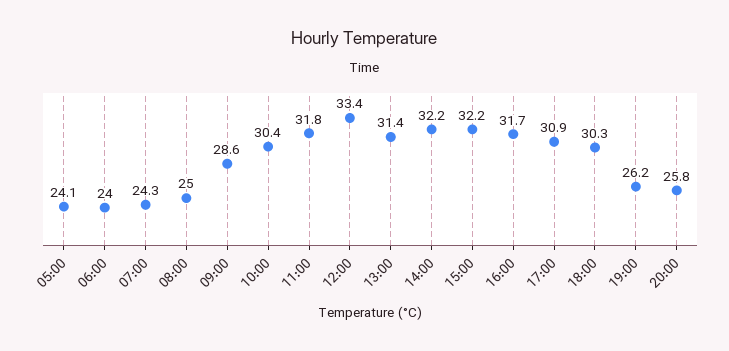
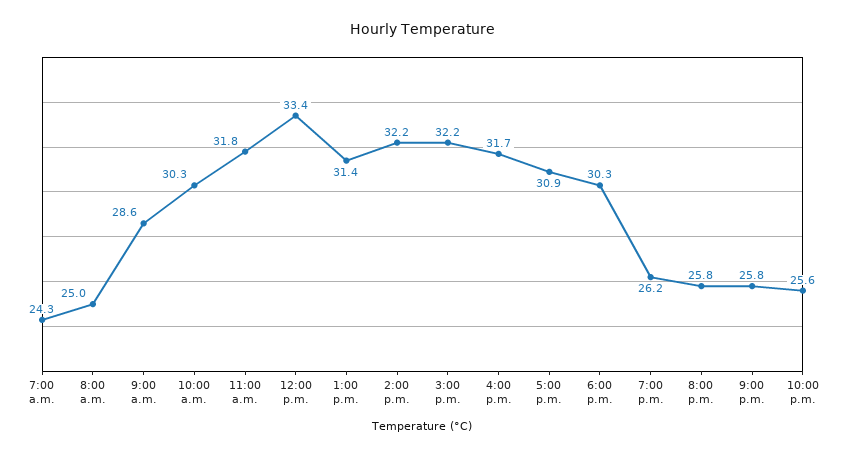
05:00: 24.1 -> none
06:00: 24 -> none
10:00: 30.4 -> 30.3
9:00 p.m.: none -> 25.8
10:00 p.m.: none -> 25.6

